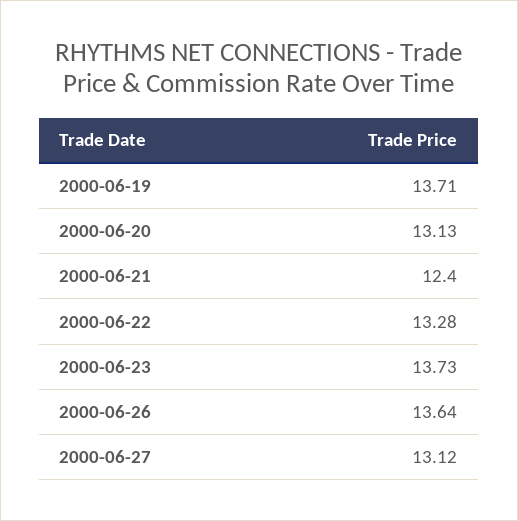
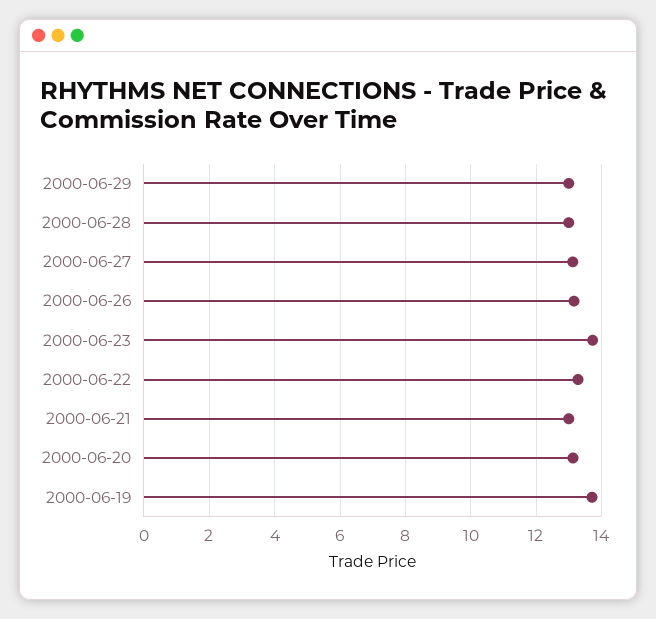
2000-06-21: 12.4 -> 13
2000-06-26: 13.64 -> 13.2
2000-06-29: none -> 13
2000-06-28: none -> 13

